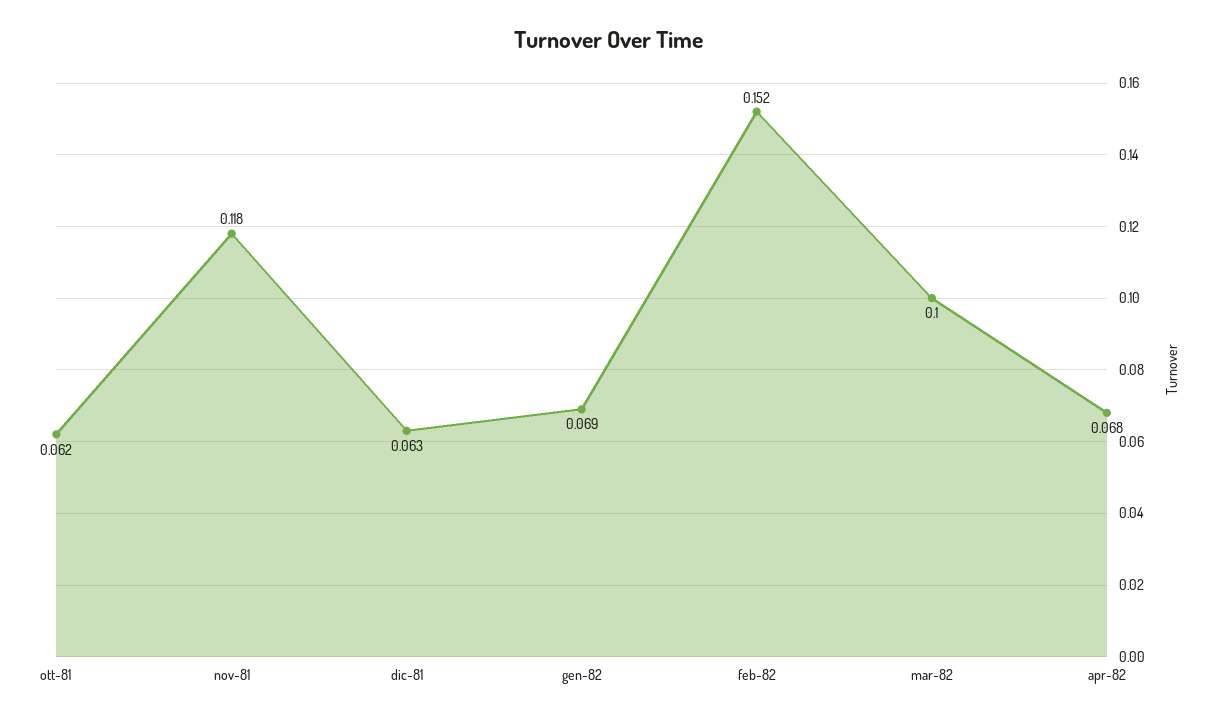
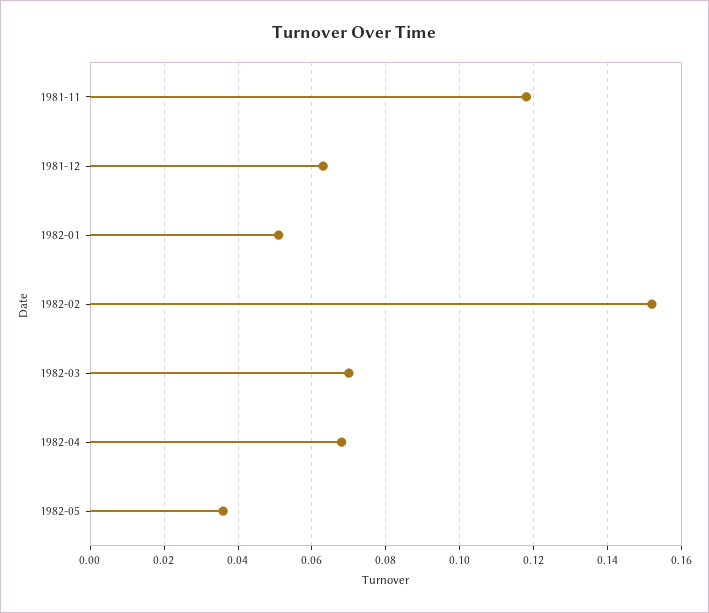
ott-81: 0.062 -> none
gen-82: 0.069 -> 0.05
mar-82: 0.1 -> 0.07
1982-05: none -> 0.035

